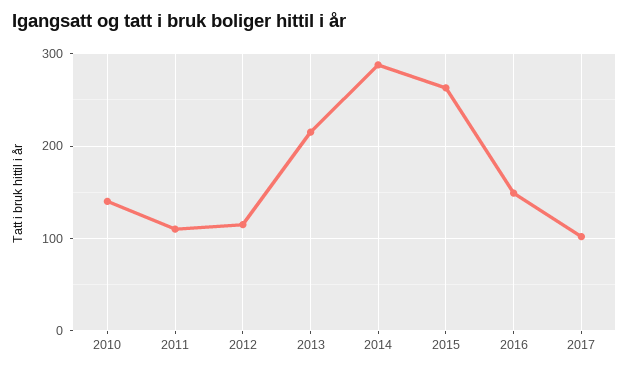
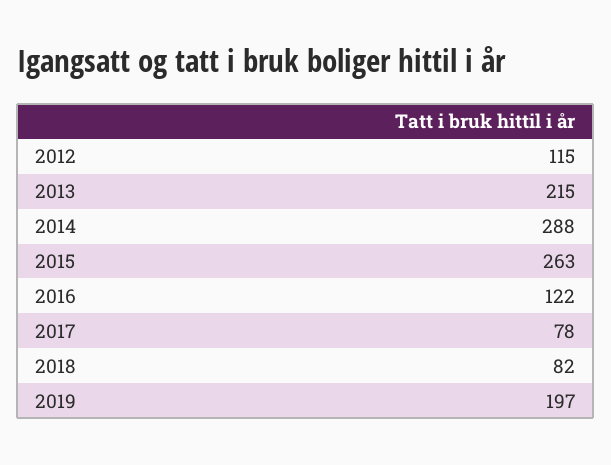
2010: 140 -> none
2011: 110 -> none
2016: 150 -> 122
2017: 100 -> 78
2018: none -> 82
2019: none -> 197

